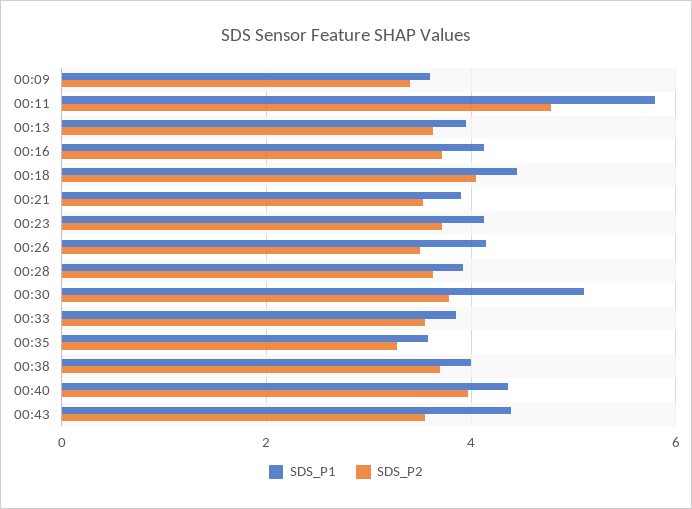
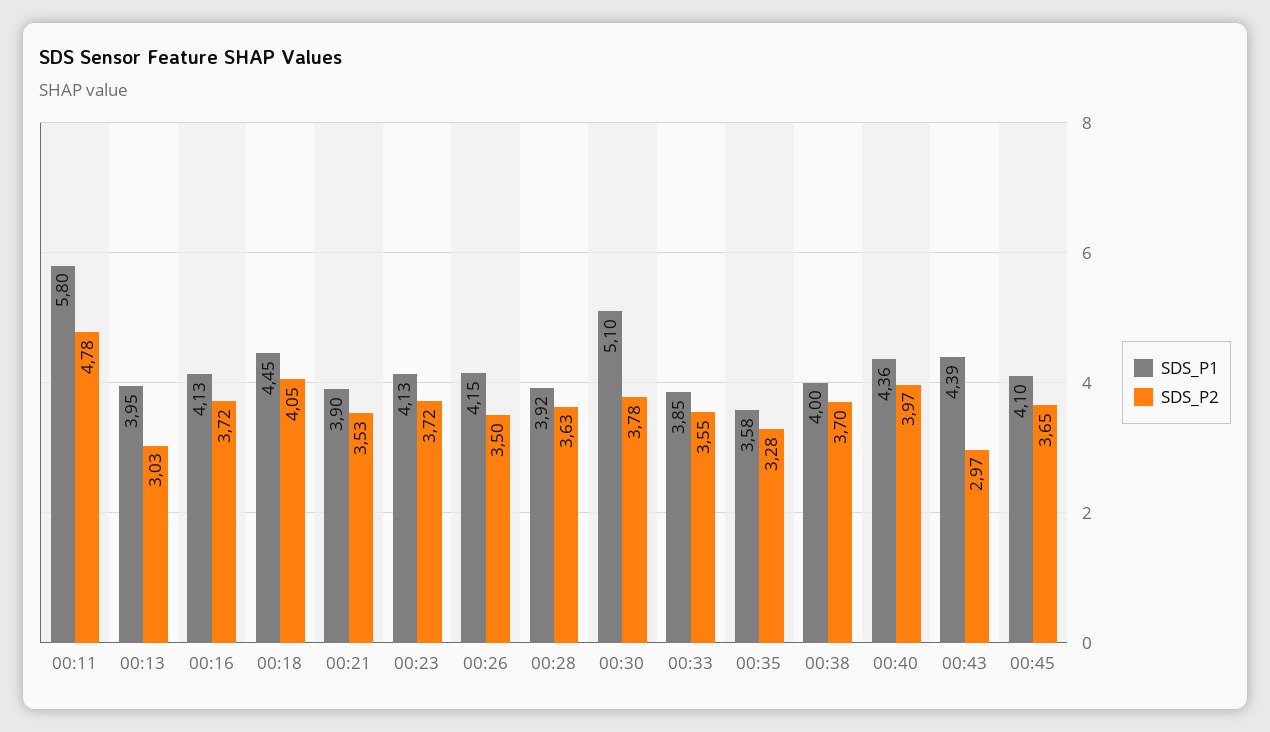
SDS_P1, 00:09: 3.6 -> none
SDS_P2, 00:09: 3.4 -> none
SDS_P2, 00:13: 3.6 -> 3.03
SDS_P2, 00:43: 3.6 -> 2.97
SDS_P1, 00:45: none -> 4.1
SDS_P2, 00:45: none -> 3.65

